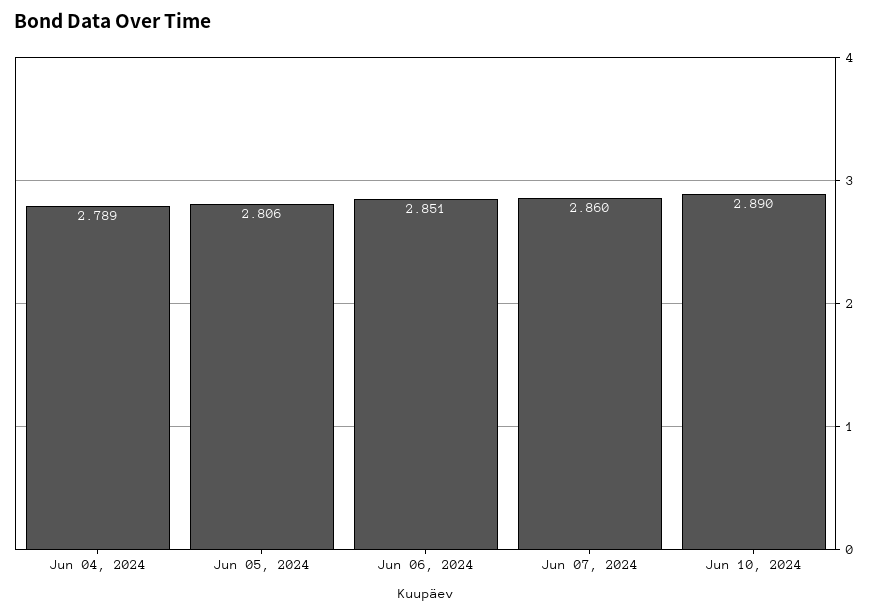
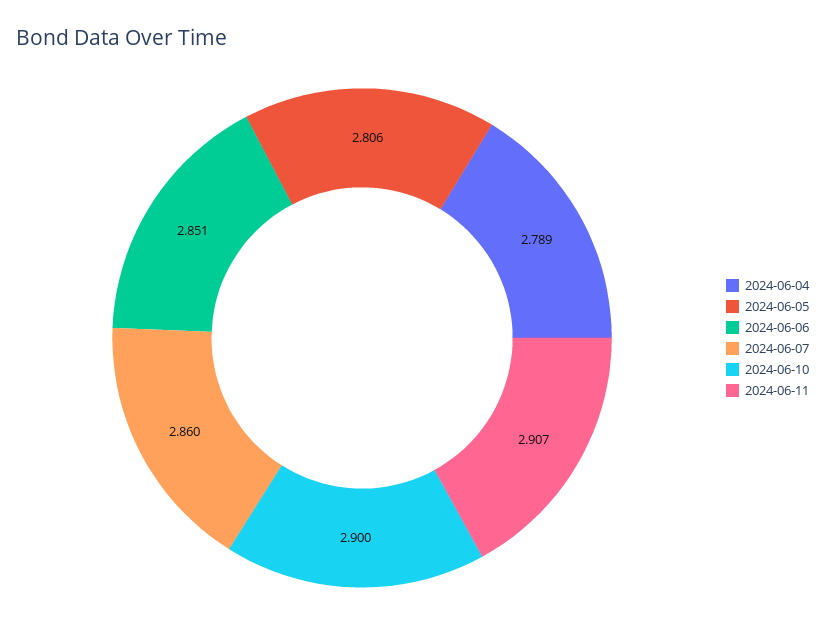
Jun 10, 2024: 2.89 -> 2.9
2024-06-11: none -> 2.907

